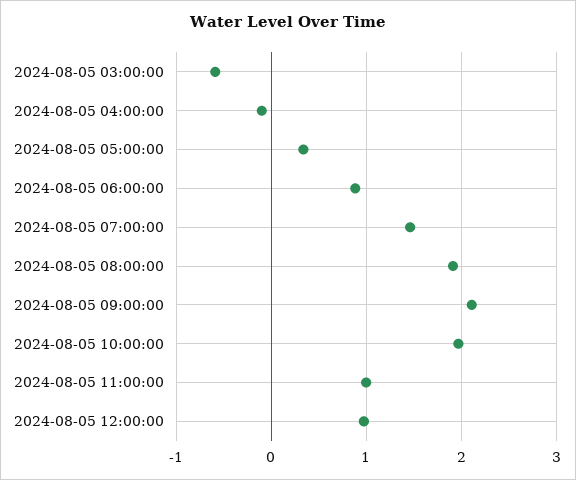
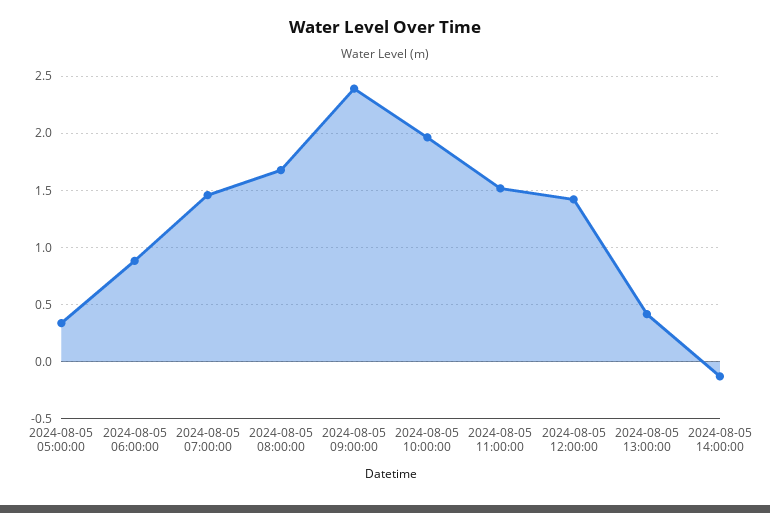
2024-08-05 03:00:00: -0.6 -> none
2024-08-05 04:00:00: -0.1 -> none
2024-08-05 08:00:00: 1.9 -> 1.7
2024-08-05 09:00:00: 2.1 -> 2.4
2024-08-05 11:00:00: 1 -> 1.5
2024-08-05 12:00:00: 1 -> 1.4
2024-08-05 13:00:00: none -> 0.4
2024-08-05 14:00:00: none -> -0.1

